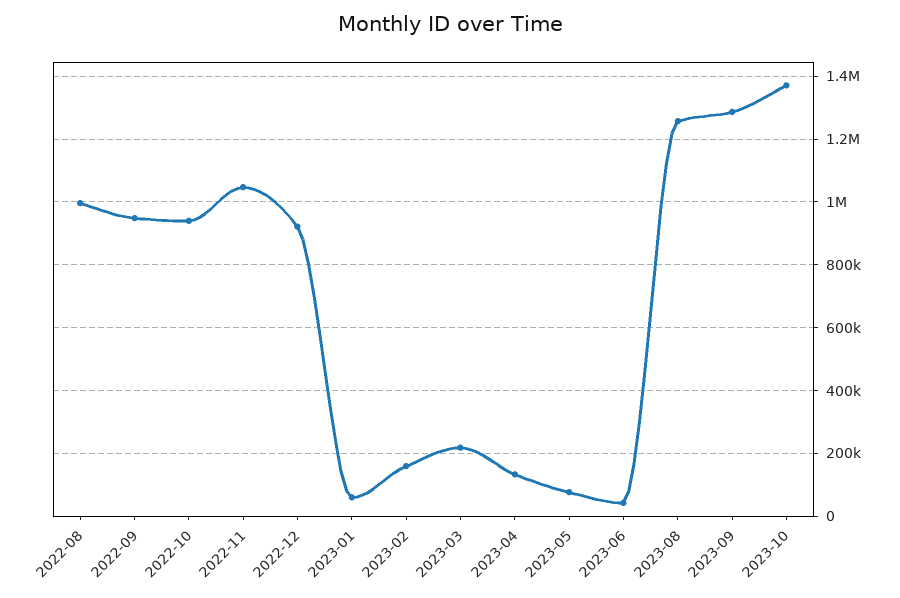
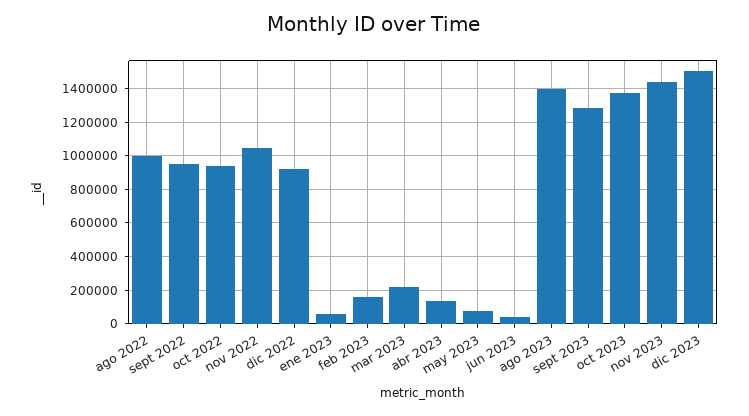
2023-08: 1260000 -> 1400000
nov 2023: none -> 1450000
dic 2023: none -> 1500000

